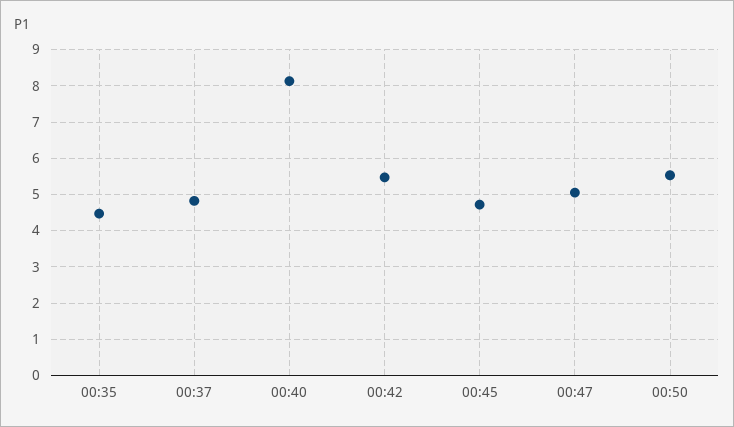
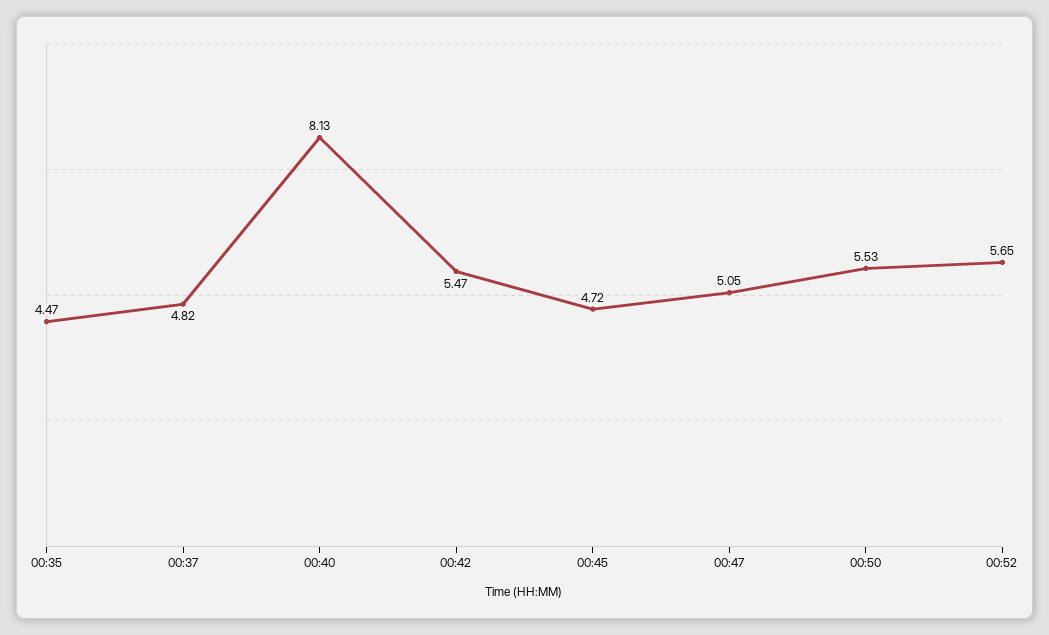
00:52: none -> 5.65

